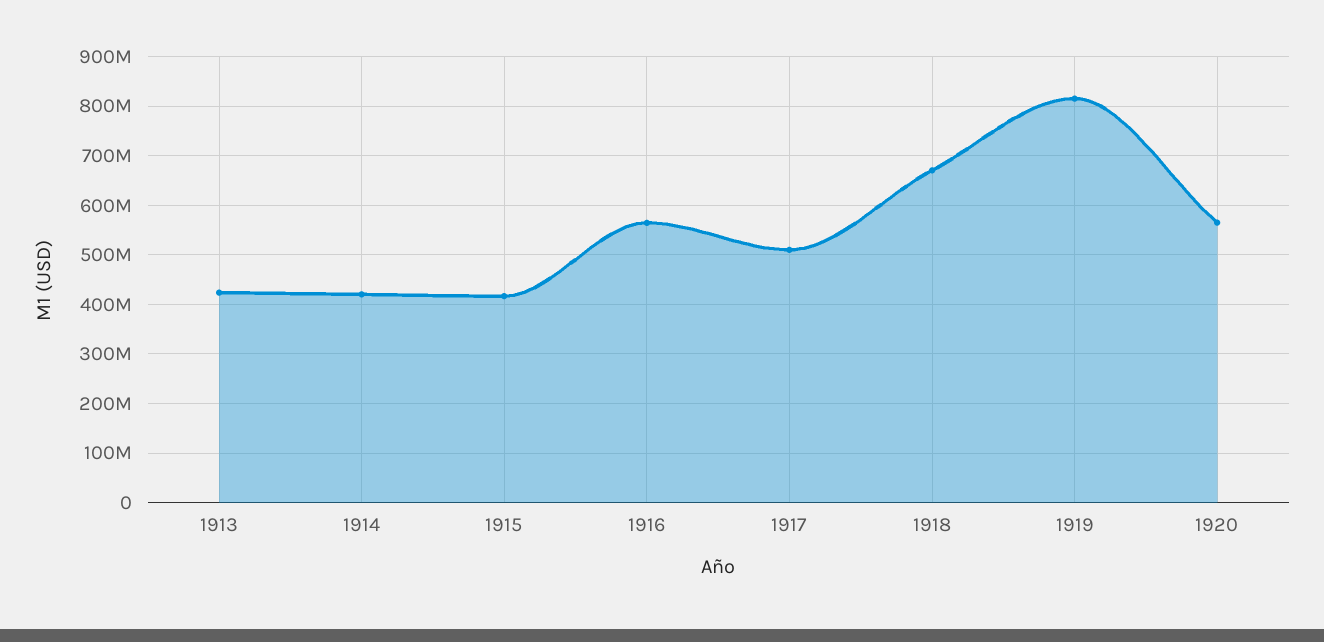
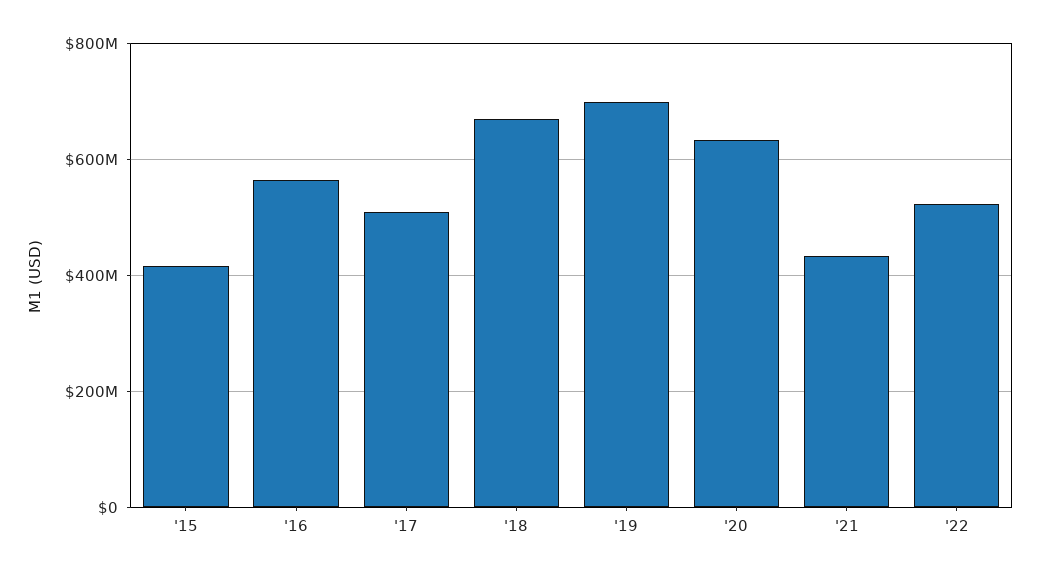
1913: 420000000 -> none
1914: 420000000 -> none
1919: 820000000 -> 700000000
1920: 560000000 -> 640000000
'21: none -> 440000000
'22: none -> 520000000

